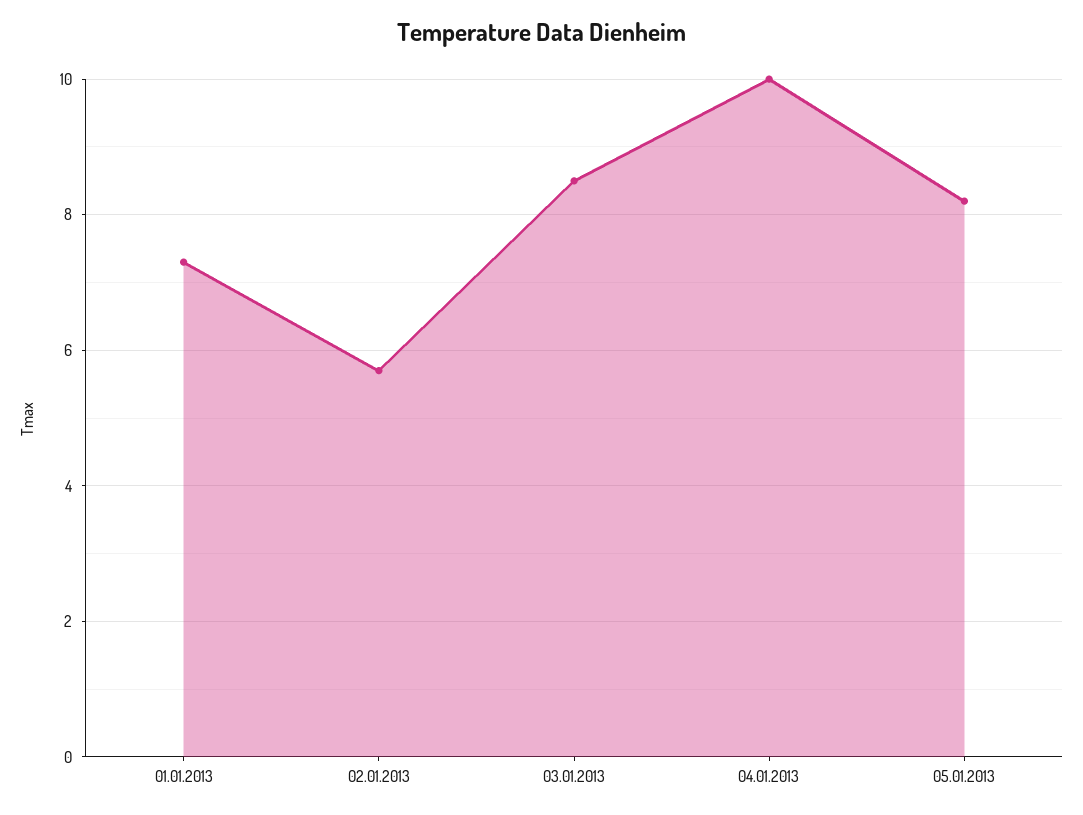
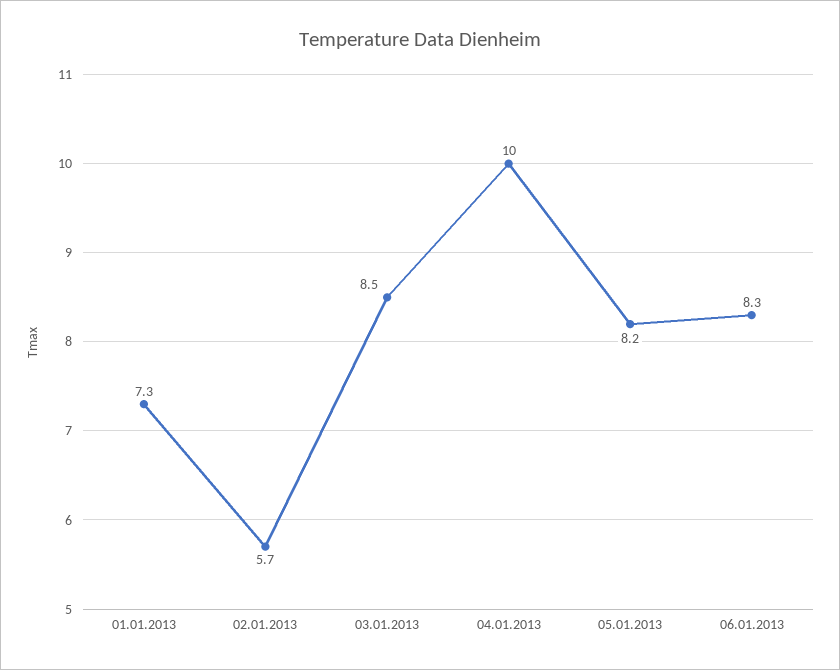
06.01.2013: none -> 8.3

